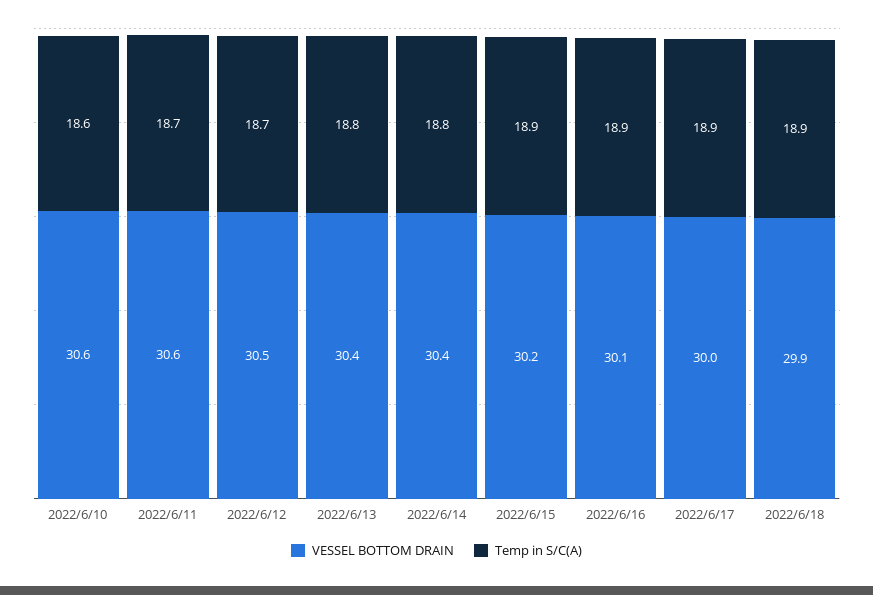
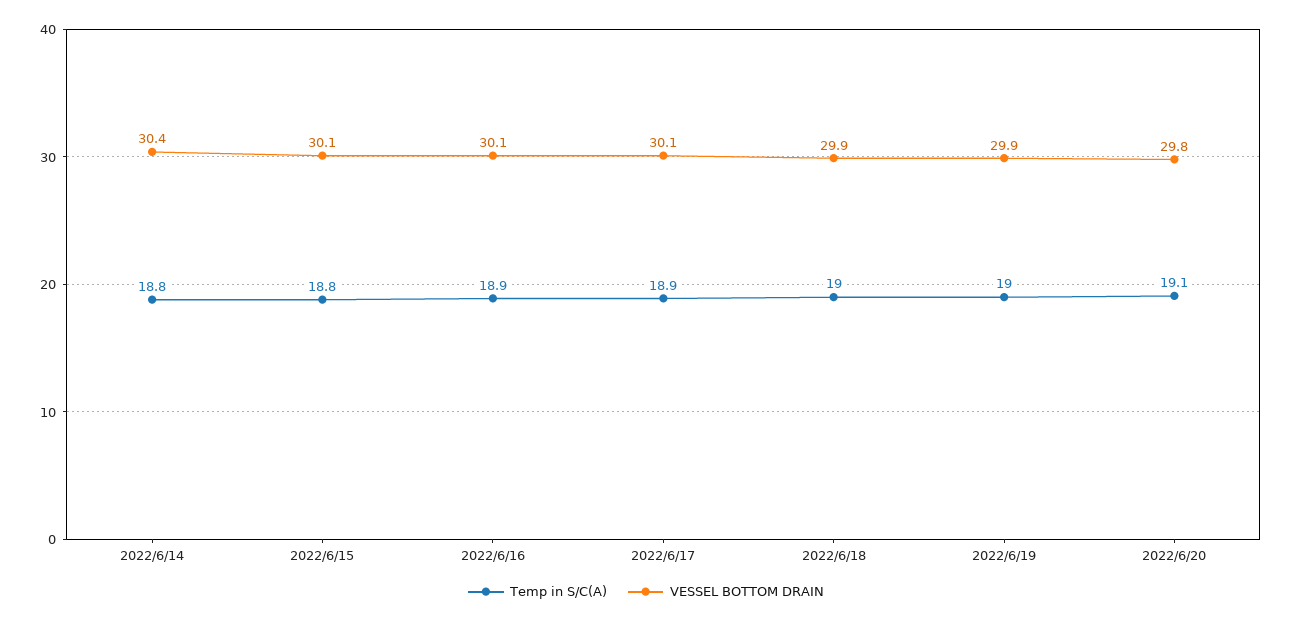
VESSEL BOTTOM DRAIN, 2022/6/10: 30.6 -> none
Temp in S/C(A), 2022/6/10: 18.6 -> none
VESSEL BOTTOM DRAIN, 2022/6/11: 30.6 -> none
Temp in S/C(A), 2022/6/11: 18.7 -> none
VESSEL BOTTOM DRAIN, 2022/6/12: 30.5 -> none
Temp in S/C(A), 2022/6/12: 18.7 -> none
VESSEL BOTTOM DRAIN, 2022/6/13: 30.4 -> none
Temp in S/C(A), 2022/6/13: 18.8 -> none
VESSEL BOTTOM DRAIN, 2022/6/15: 30.2 -> 30.1
Temp in S/C(A), 2022/6/15: 18.9 -> 18.8
VESSEL BOTTOM DRAIN, 2022/6/17: 30 -> 30.1
Temp in S/C(A), 2022/6/18: 18.9 -> 19
Temp in S/C(A), 2022/6/19: none -> 19
VESSEL BOTTOM DRAIN, 2022/6/19: none -> 29.9
Temp in S/C(A), 2022/6/20: none -> 19.1
VESSEL BOTTOM DRAIN, 2022/6/20: none -> 29.8

